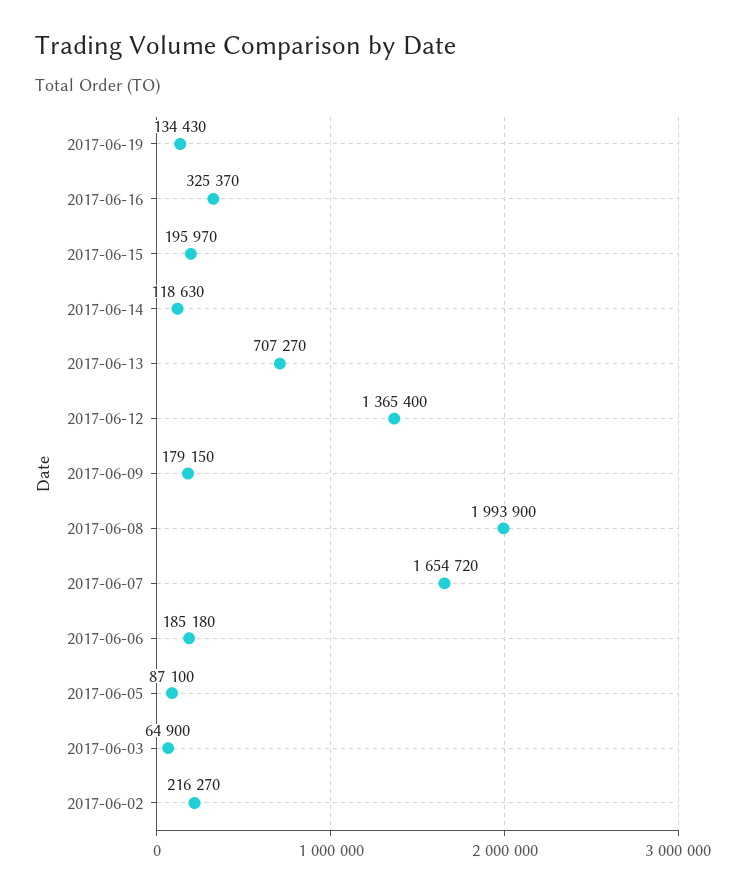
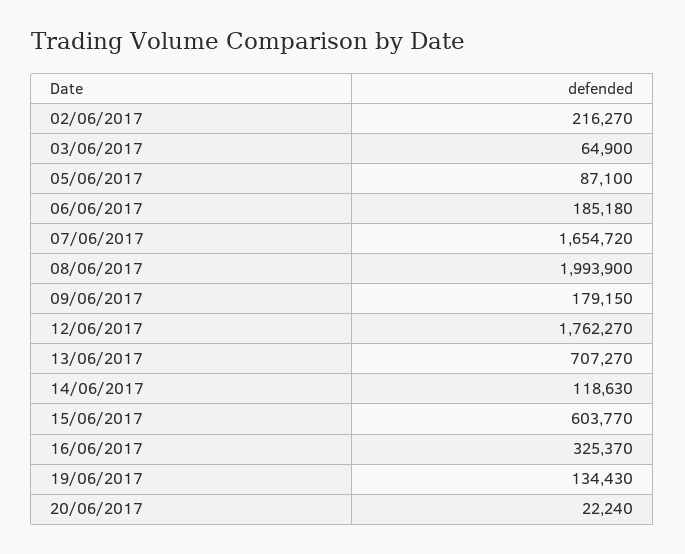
2017-06-15: 195970 -> 603770
2017-06-12: 1365400 -> 1762270
20/06/2017: none -> 22240

